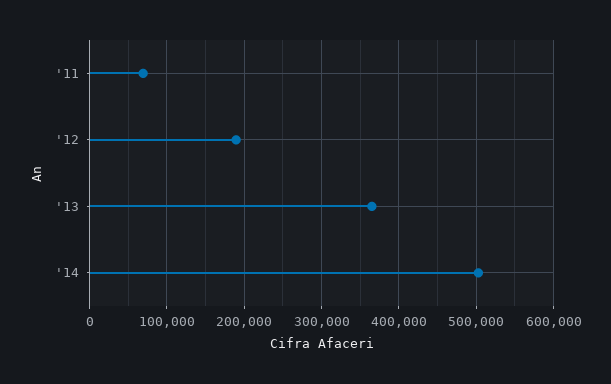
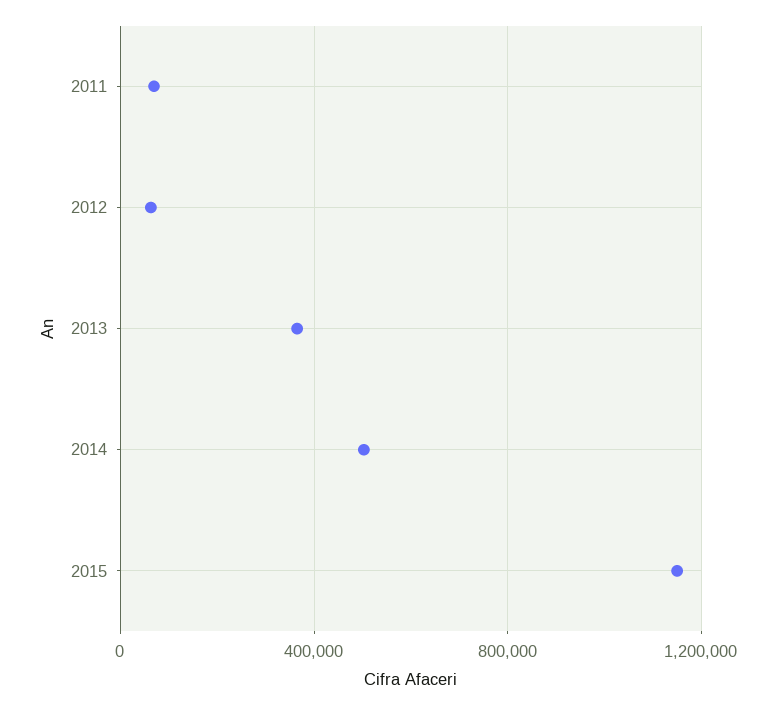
'12: 190000 -> 50000
2015: none -> 1150000

